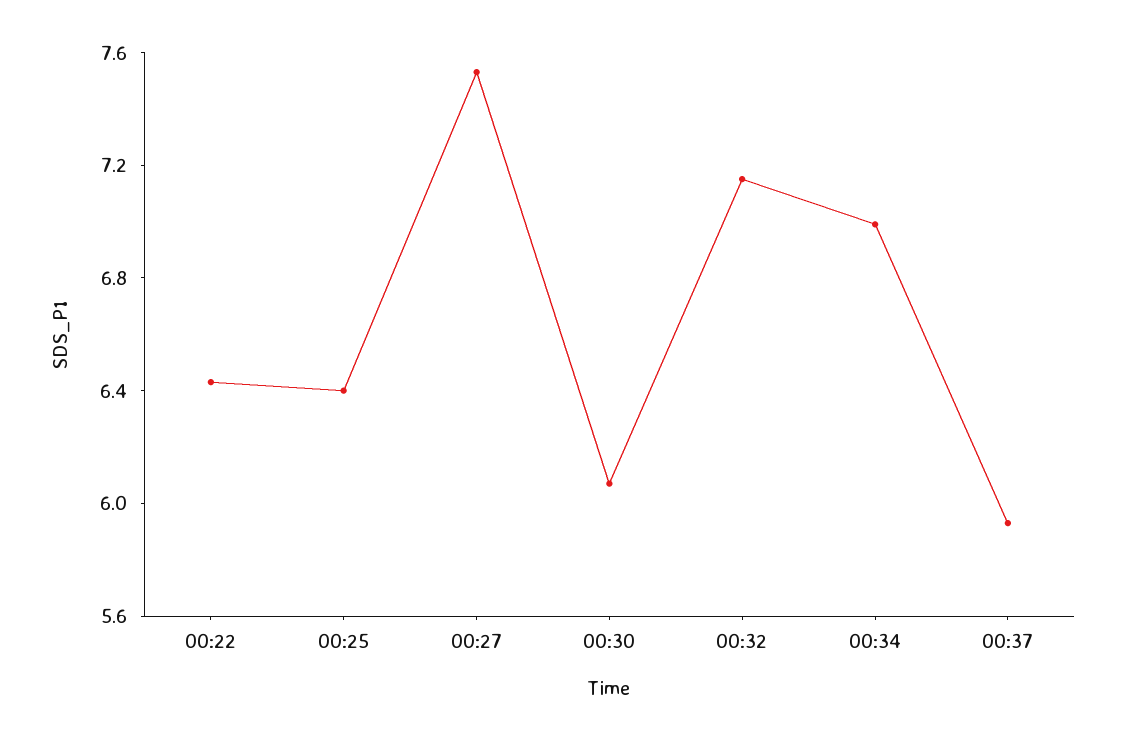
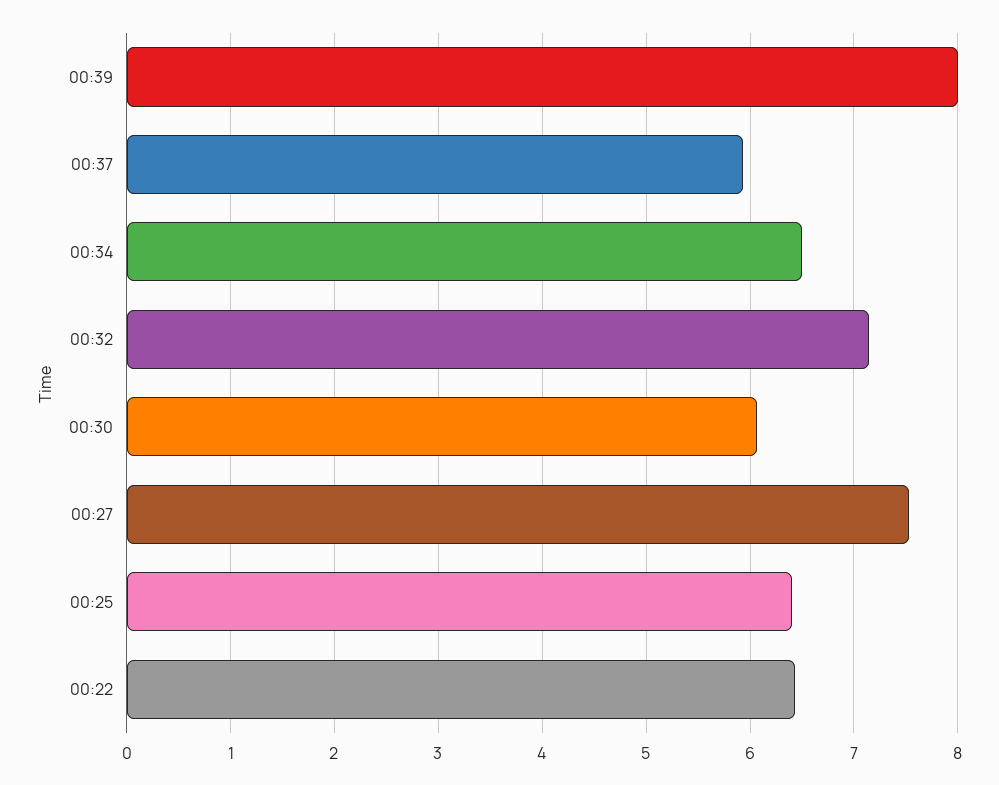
00:34: 7 -> 6.5
00:39: none -> 8

